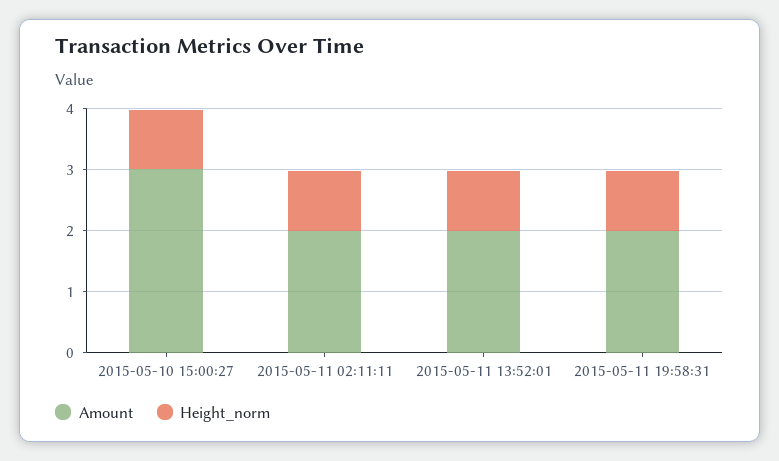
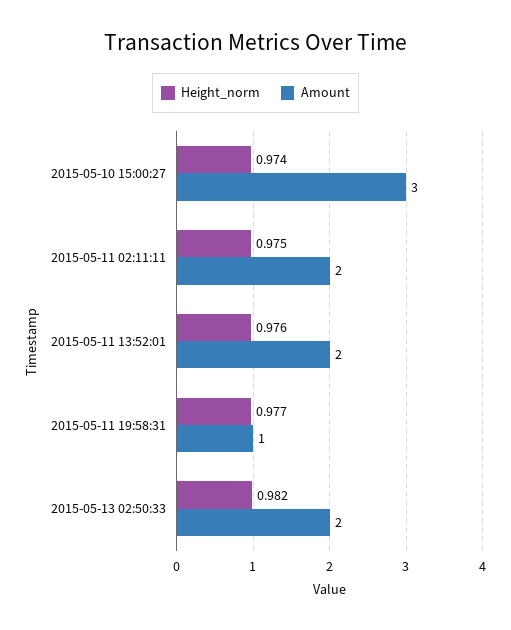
Amount, 2015-05-11 19:58:31: 2 -> 1
Height_norm, 2015-05-13 02:50:33: none -> 0.982
Amount, 2015-05-13 02:50:33: none -> 2

